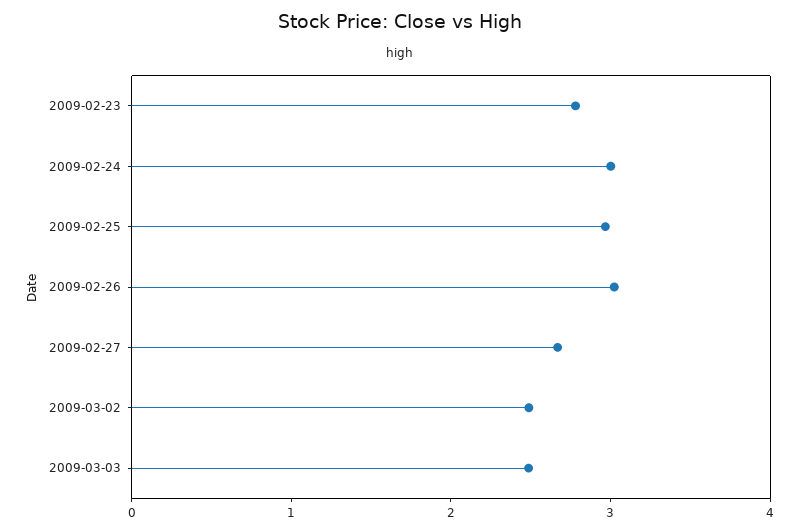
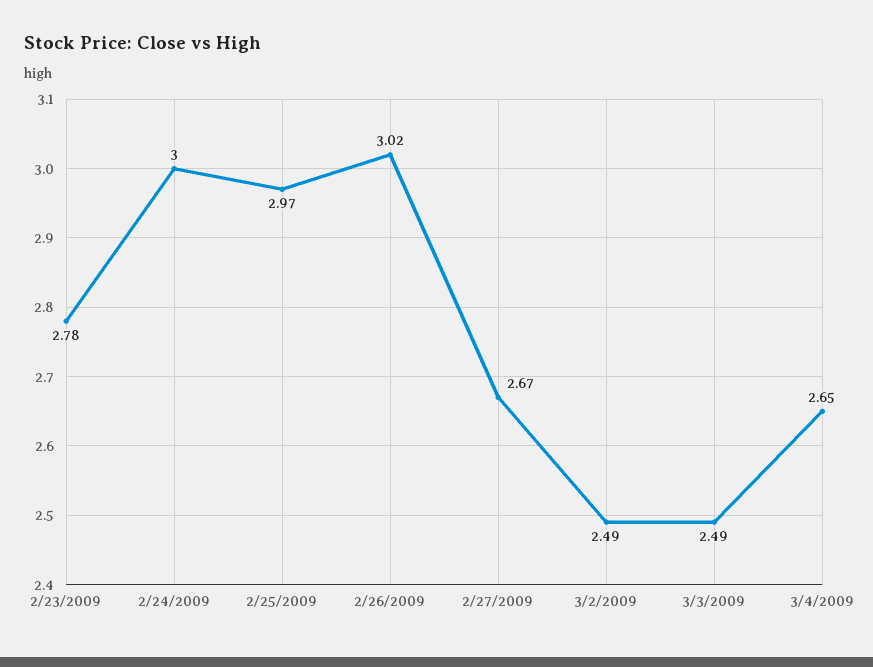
3/4/2009: none -> 2.65

